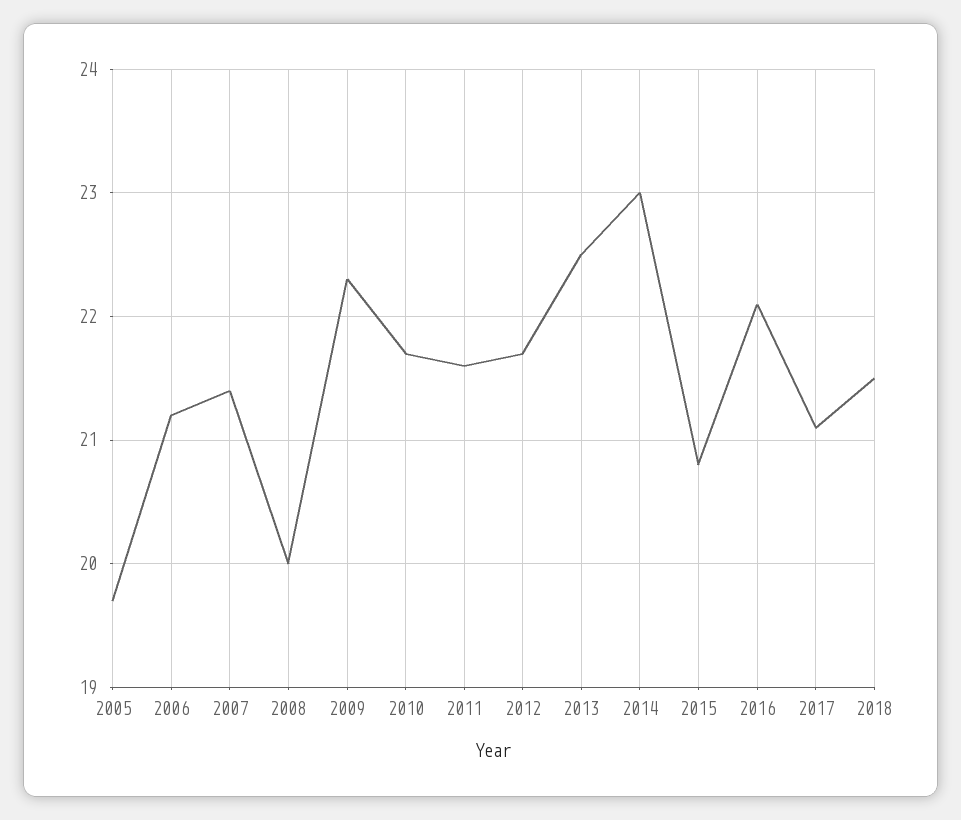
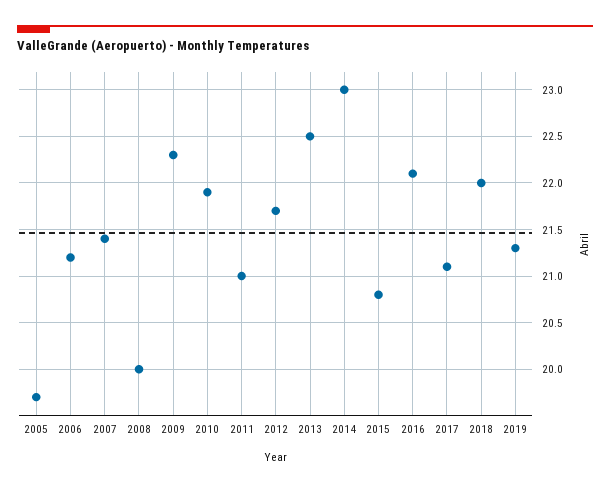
2010: 21.7 -> 21.9
2011: 21.6 -> 21
2018: 21.5 -> 22
2019: none -> 21.3

